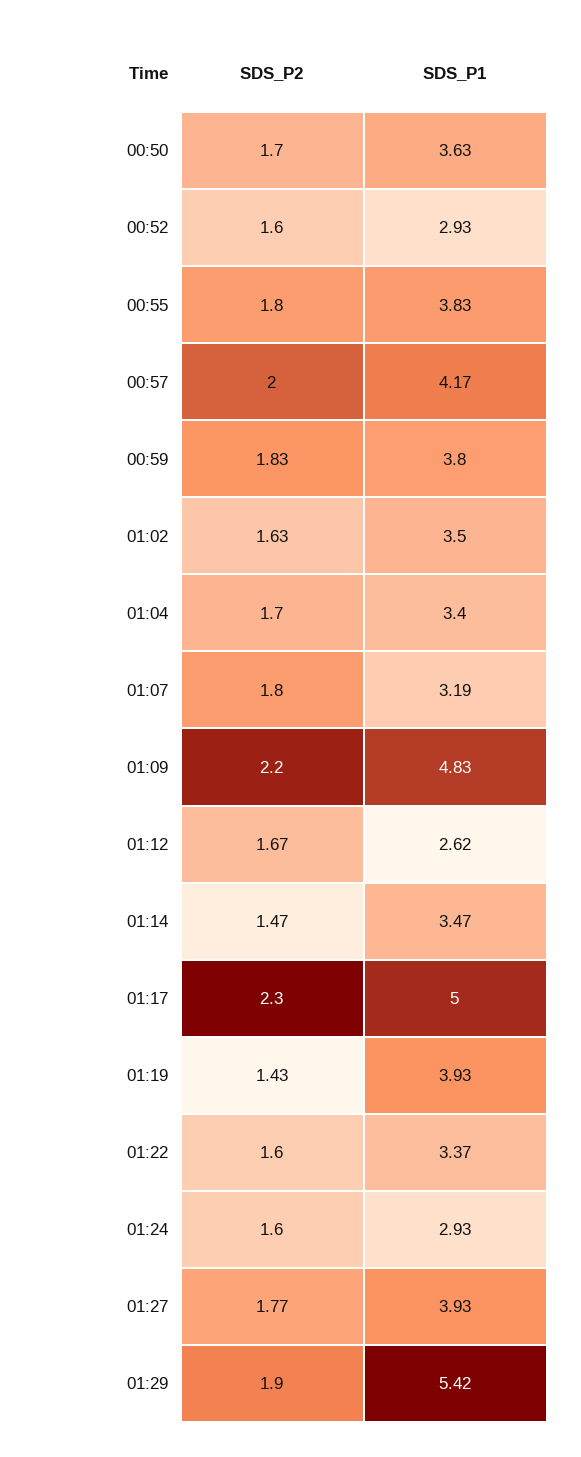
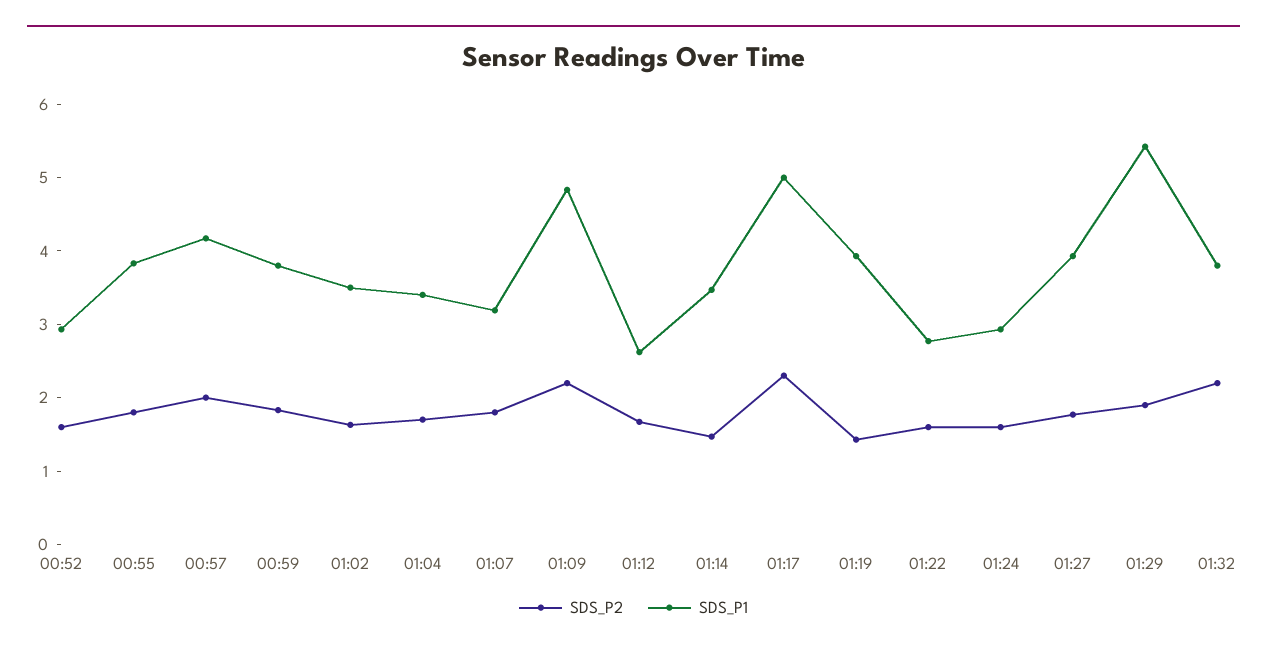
SDS_P2, 00:50: 1.7 -> none
SDS_P1, 00:50: 3.63 -> none
SDS_P1, 01:22: 3.37 -> 2.8
SDS_P2, 01:32: none -> 2.2
SDS_P1, 01:32: none -> 3.8

